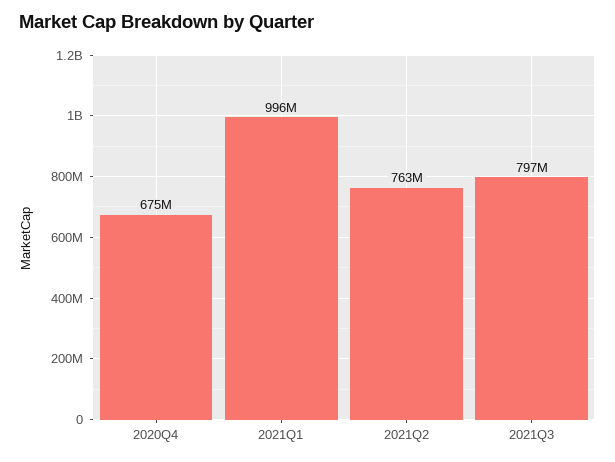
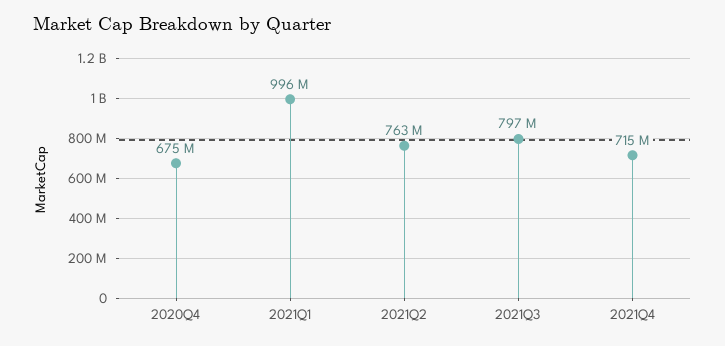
2021Q4: none -> 715000000

